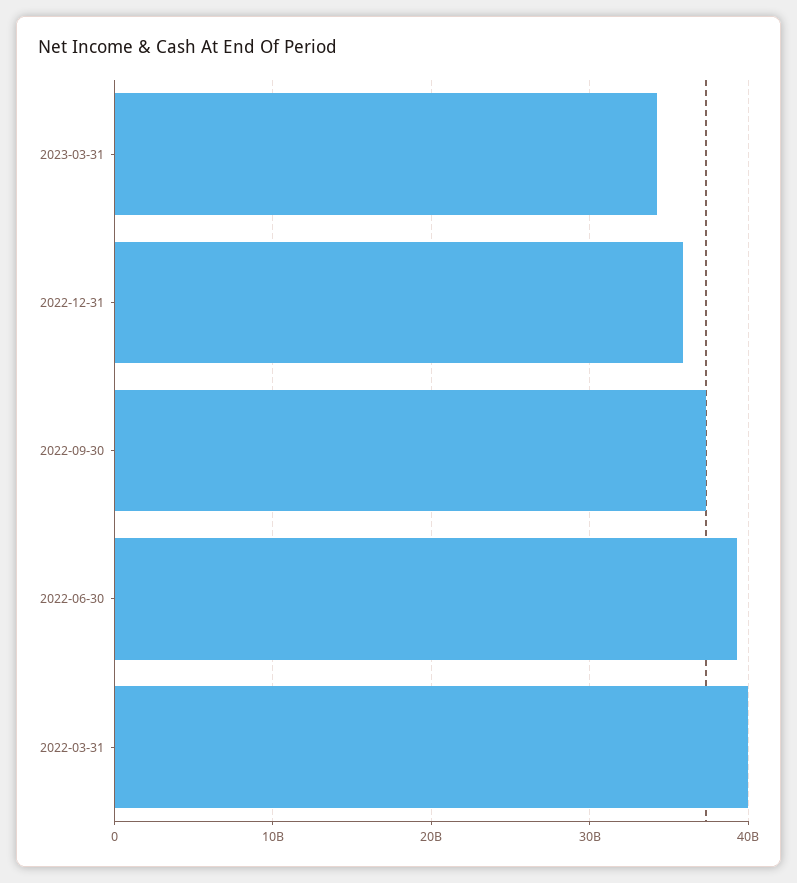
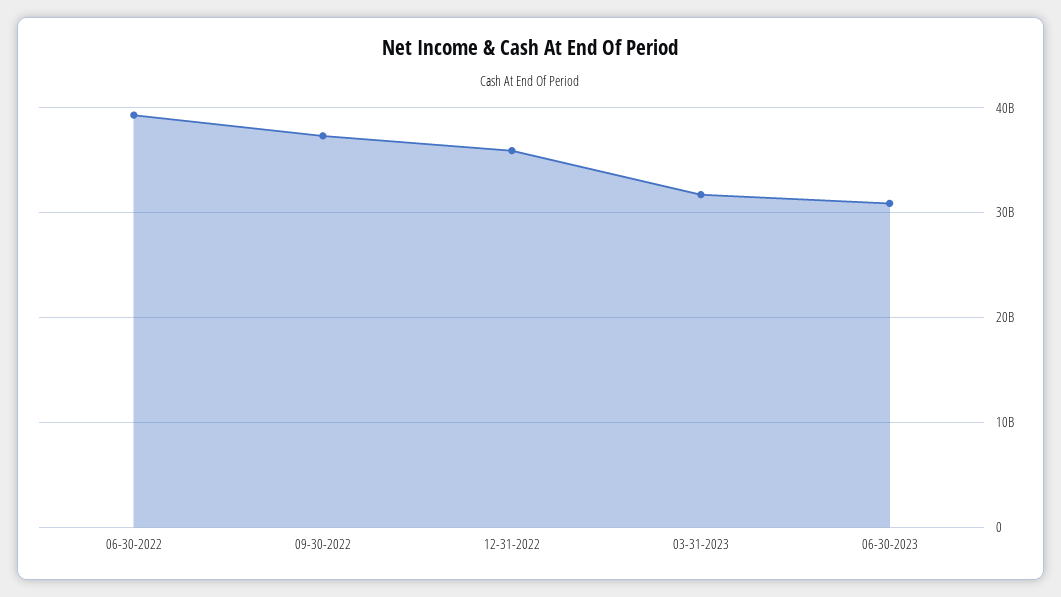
2023-03-31: 34000000000 -> 32000000000
2022-03-31: 40000000000 -> none
06-30-2023: none -> 31000000000

